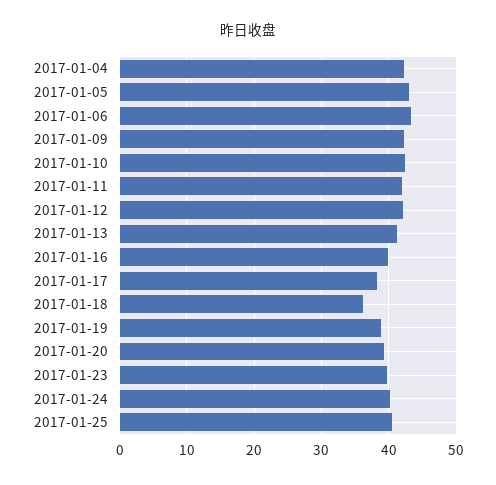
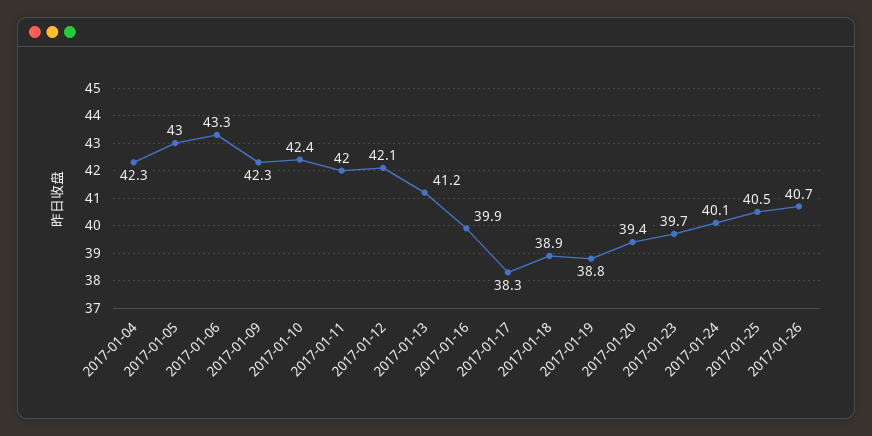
2017-01-18: 36 -> 38.9
2017-01-26: none -> 40.7

